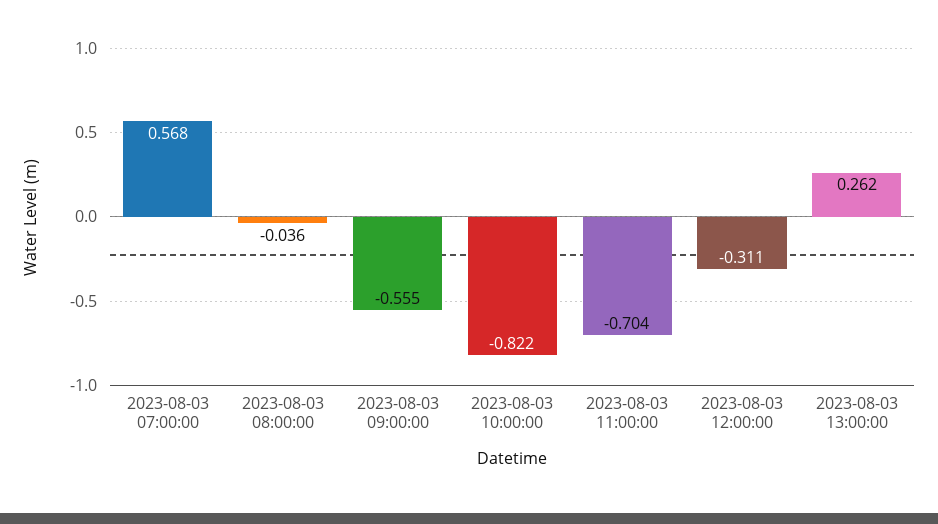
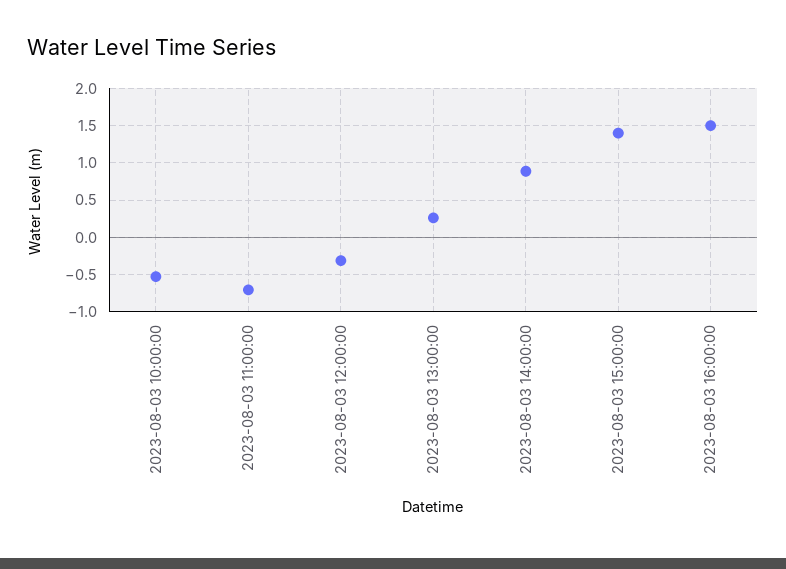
2023-08-03 07:00:00: 0.568 -> none
2023-08-03 08:00:00: -0.036 -> none
2023-08-03 09:00:00: -0.555 -> none
2023-08-03 10:00:00: -0.822 -> -0.5
2023-08-03 14:00:00: none -> 0.9
2023-08-03 15:00:00: none -> 1.4
2023-08-03 16:00:00: none -> 1.5

